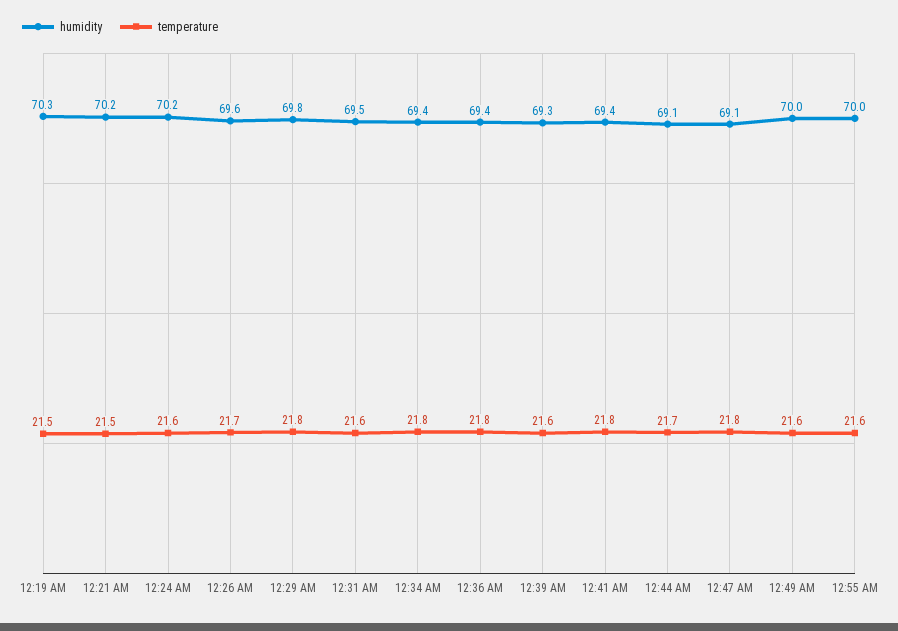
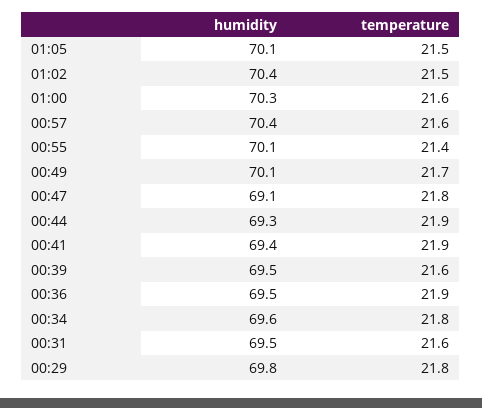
humidity, 12:19 AM: 70.3 -> none
temperature, 12:19 AM: 21.5 -> none
humidity, 12:21 AM: 70.2 -> none
temperature, 12:21 AM: 21.5 -> none
humidity, 12:24 AM: 70.2 -> none
temperature, 12:24 AM: 21.6 -> none
humidity, 12:26 AM: 69.6 -> none
temperature, 12:26 AM: 21.7 -> none
humidity, 12:34 AM: 69.4 -> 69.6
humidity, 12:36 AM: 69.4 -> 69.5
temperature, 12:36 AM: 21.8 -> 21.9
humidity, 12:39 AM: 69.3 -> 69.5
temperature, 12:41 AM: 21.8 -> 21.9
humidity, 12:44 AM: 69.1 -> 69.3
temperature, 12:44 AM: 21.7 -> 21.9
humidity, 12:49 AM: 70 -> 70.1
temperature, 12:49 AM: 21.6 -> 21.7
humidity, 12:55 AM: 70 -> 70.1
temperature, 12:55 AM: 21.6 -> 21.4
humidity, 01:05: none -> 70.1
temperature, 01:05: none -> 21.5
humidity, 01:02: none -> 70.4
temperature, 01:02: none -> 21.5
humidity, 01:00: none -> 70.3
temperature, 01:00: none -> 21.6
humidity, 00:57: none -> 70.4
temperature, 00:57: none -> 21.6

